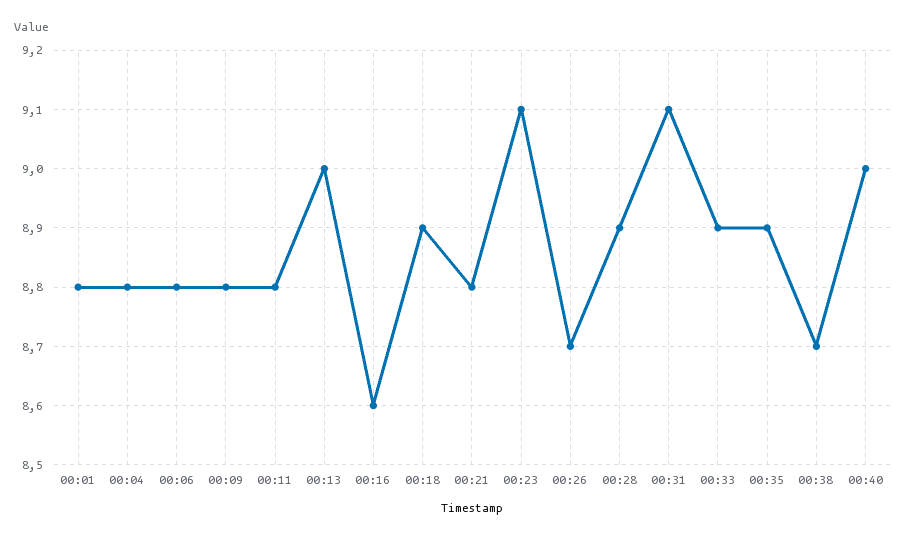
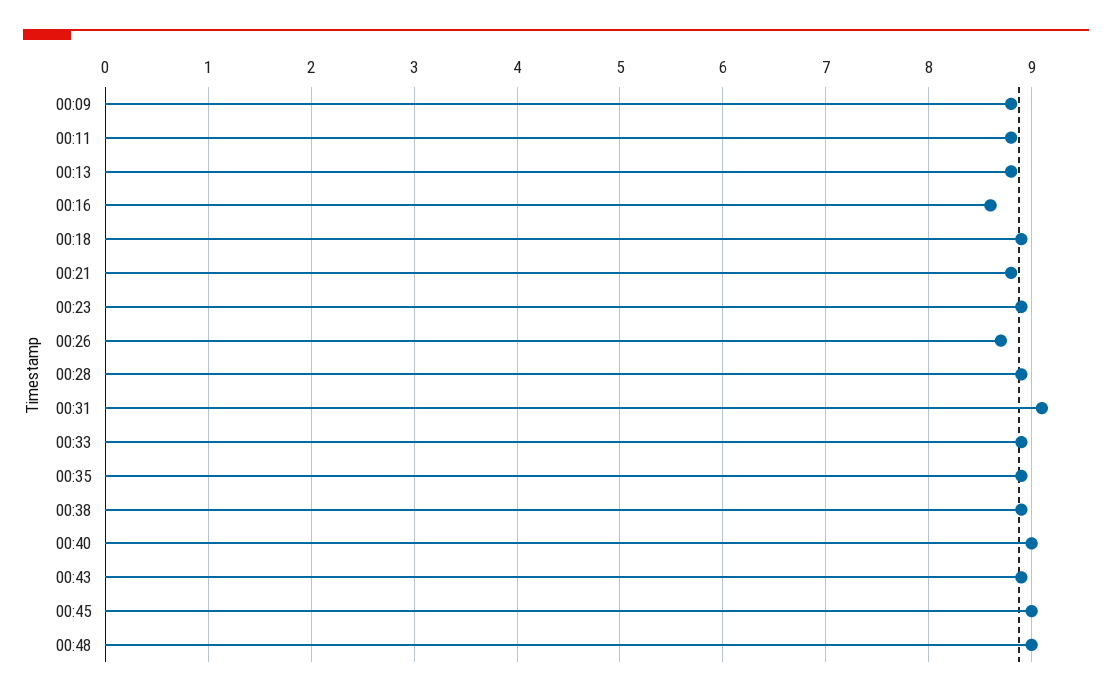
00:01: 8.8 -> none
00:04: 8.8 -> none
00:06: 8.8 -> none
00:13: 9 -> 8.8
00:23: 9.1 -> 8.9
00:38: 8.7 -> 8.9
00:43: none -> 8.9
00:45: none -> 9
00:48: none -> 9

